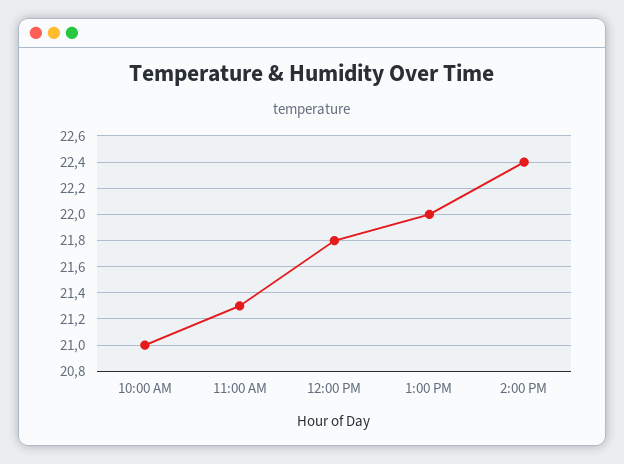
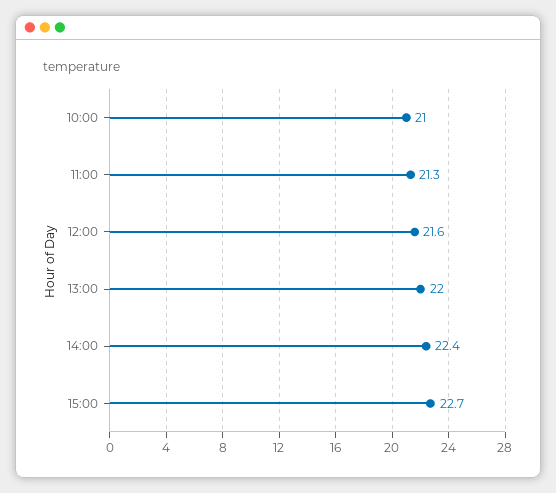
12:00 PM: 21.8 -> 21.6
15:00: none -> 22.7

